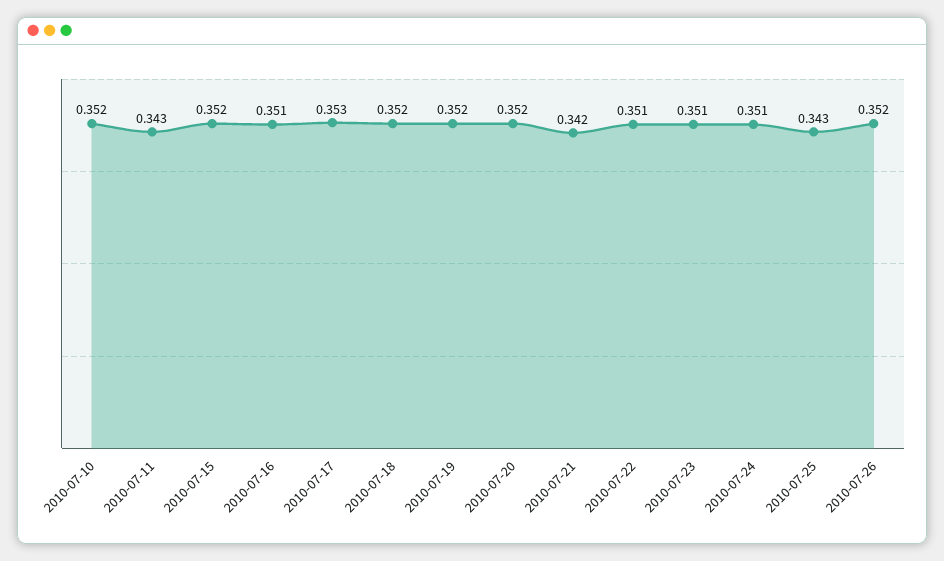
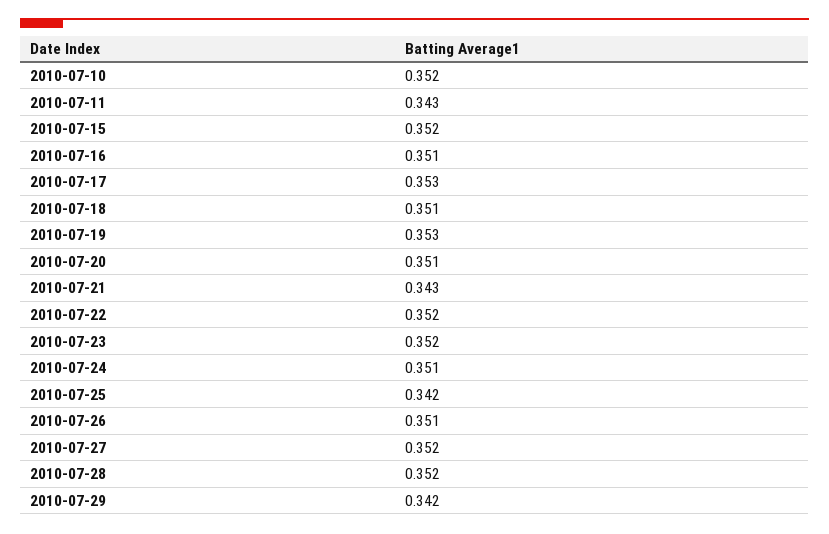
2010-07-18: 0.352 -> 0.351
2010-07-19: 0.352 -> 0.353
2010-07-20: 0.352 -> 0.351
2010-07-21: 0.342 -> 0.343
2010-07-22: 0.351 -> 0.352
2010-07-23: 0.351 -> 0.352
2010-07-25: 0.343 -> 0.342
2010-07-26: 0.352 -> 0.351
2010-07-27: none -> 0.352
2010-07-28: none -> 0.352
2010-07-29: none -> 0.342

